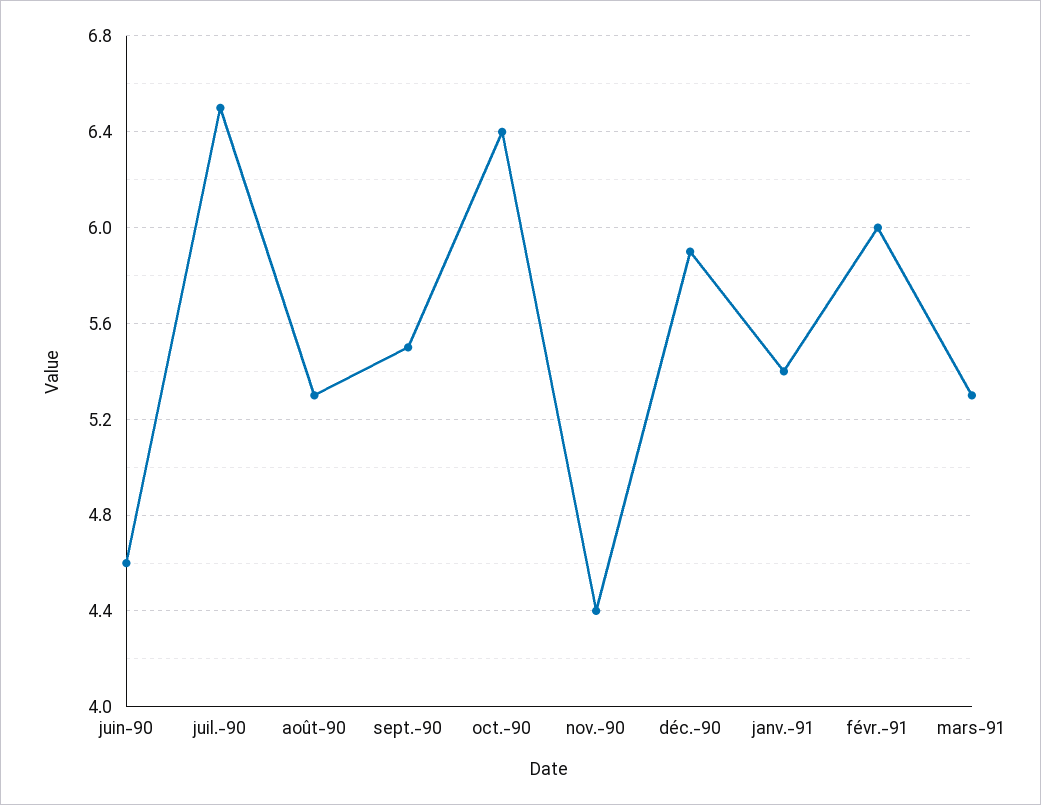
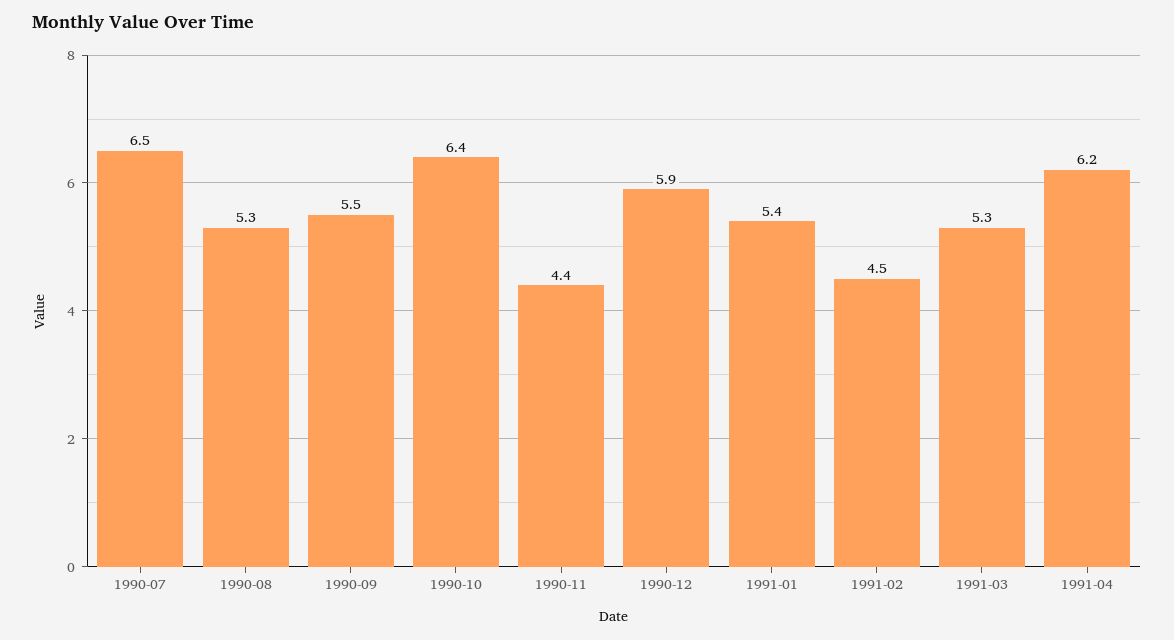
juin-90: 4.6 -> none
févr.-91: 6 -> 4.5
1991-04: none -> 6.2

